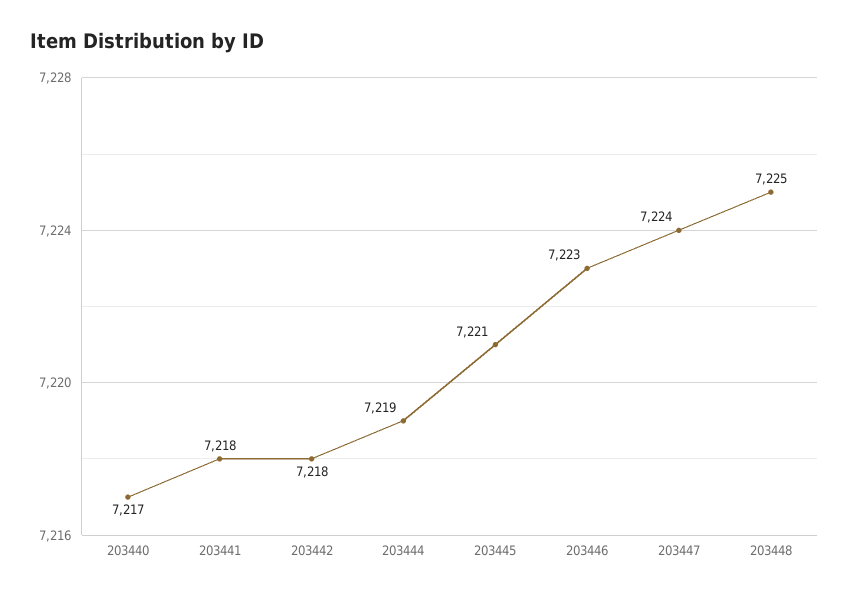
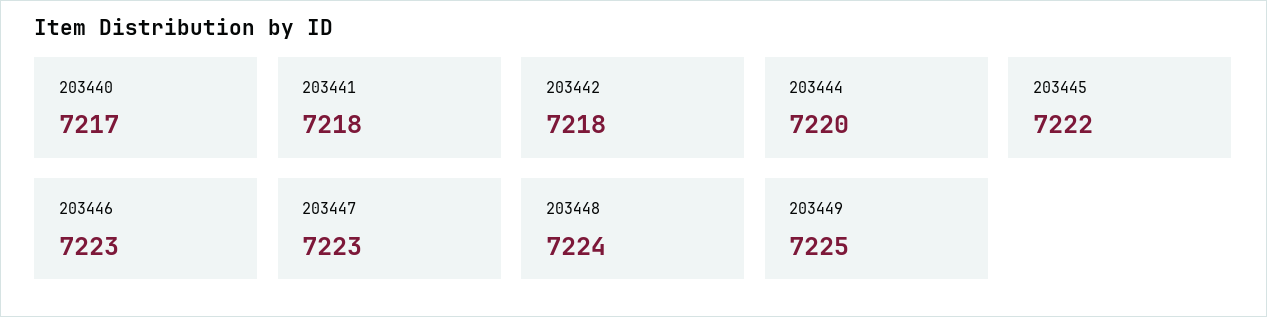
203444: 7219 -> 7220
203445: 7221 -> 7222
203447: 7224 -> 7223
203448: 7225 -> 7224
203449: none -> 7225

